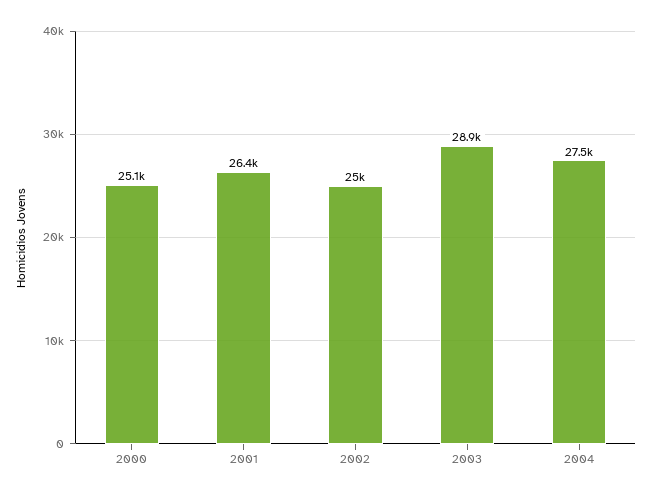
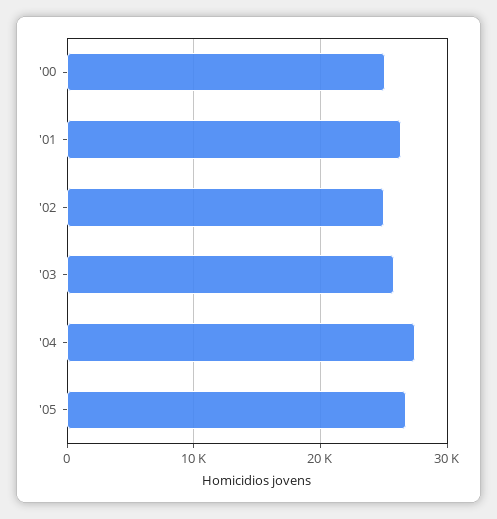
2003: 28900 -> 26000
'05: none -> 27000

